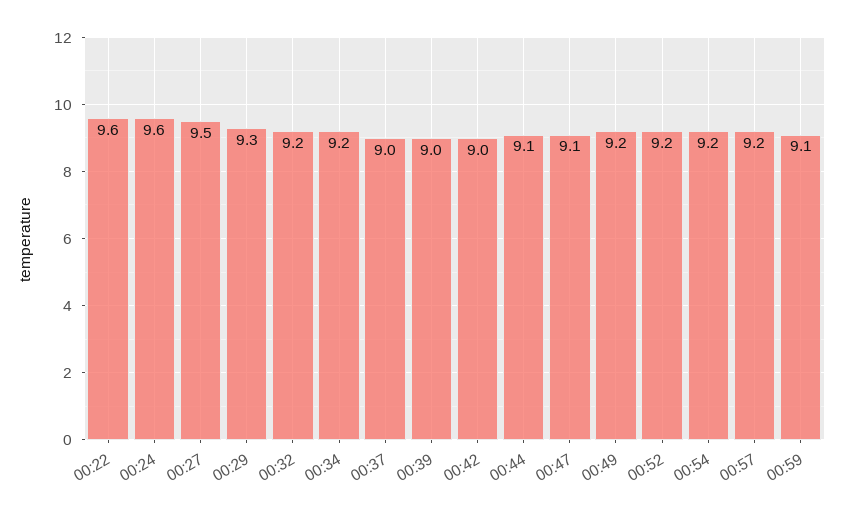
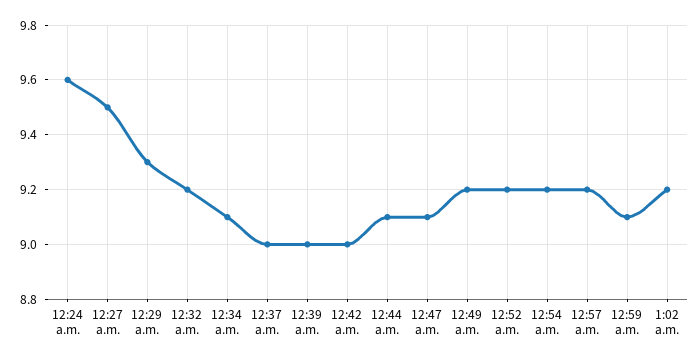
00:22: 9.6 -> none
00:34: 9.2 -> 9.1
1:02 a.m.: none -> 9.2

